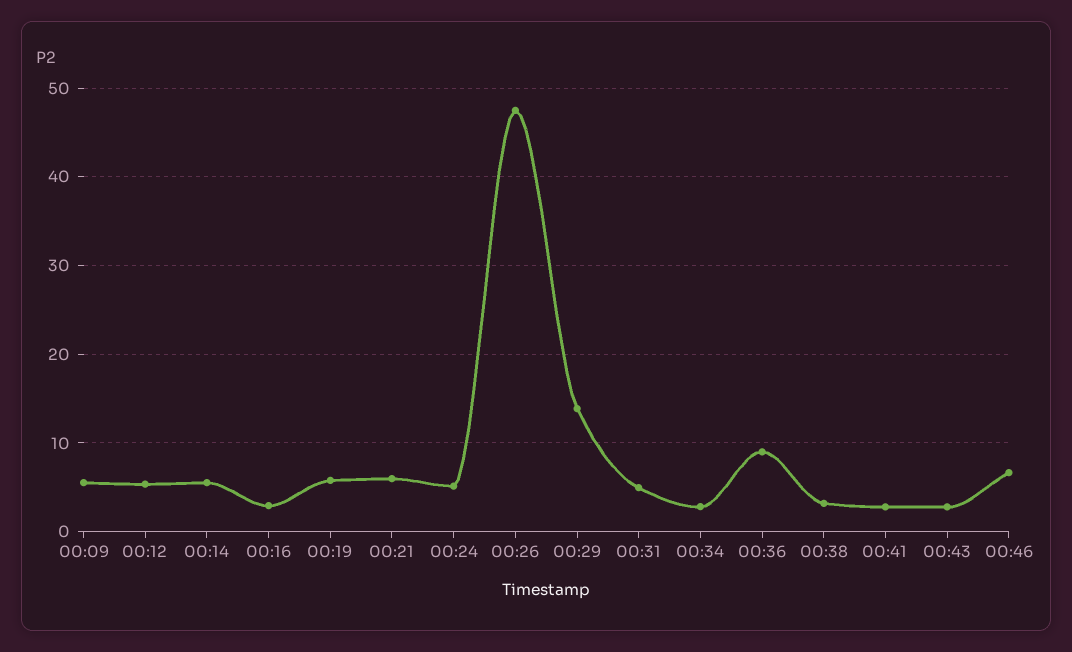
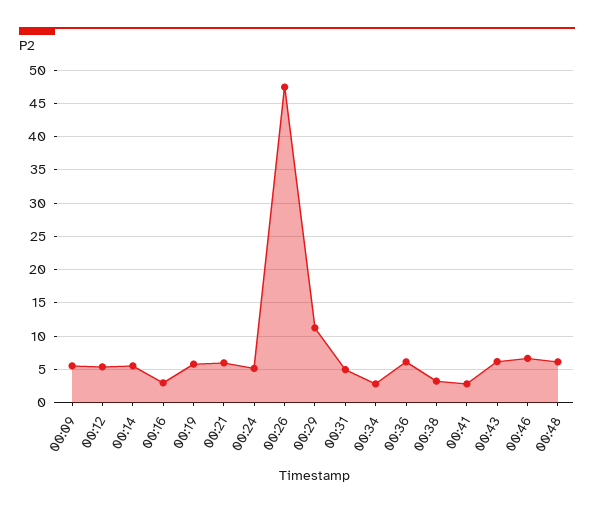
00:29: 14 -> 11
00:36: 9 -> 6
00:43: 3 -> 6
00:48: none -> 6

